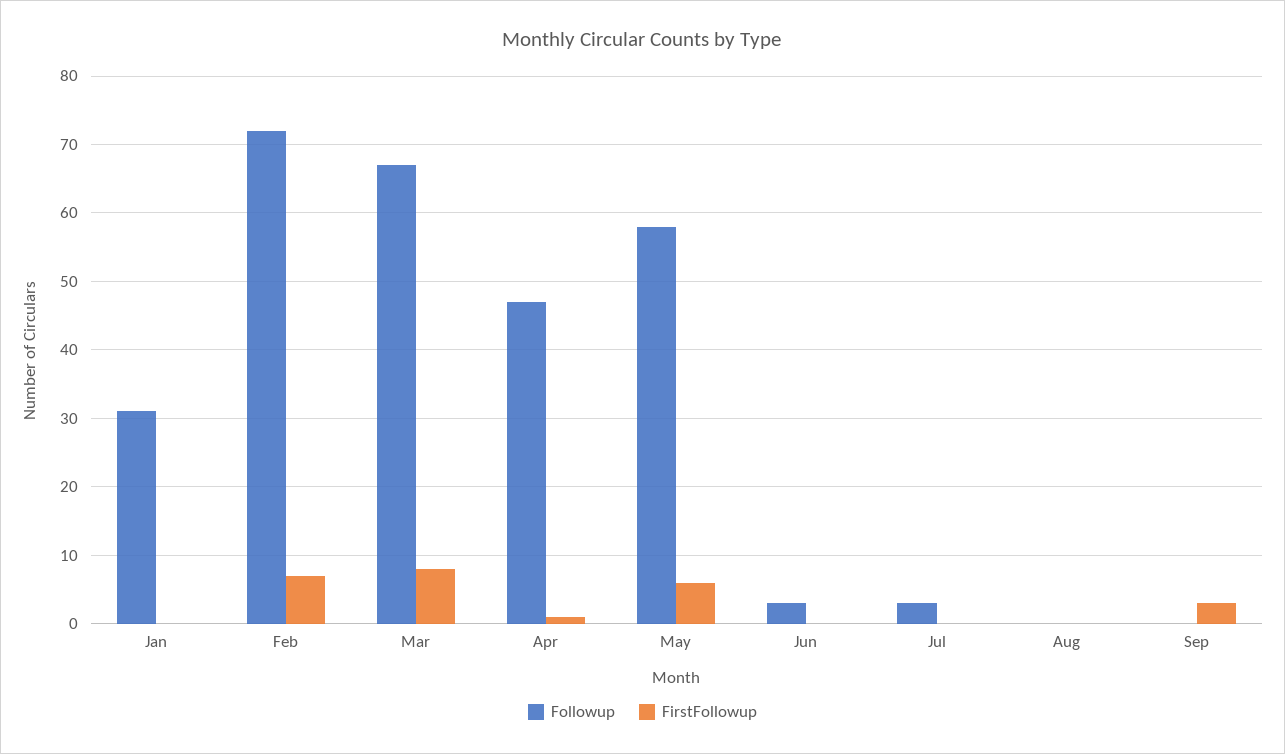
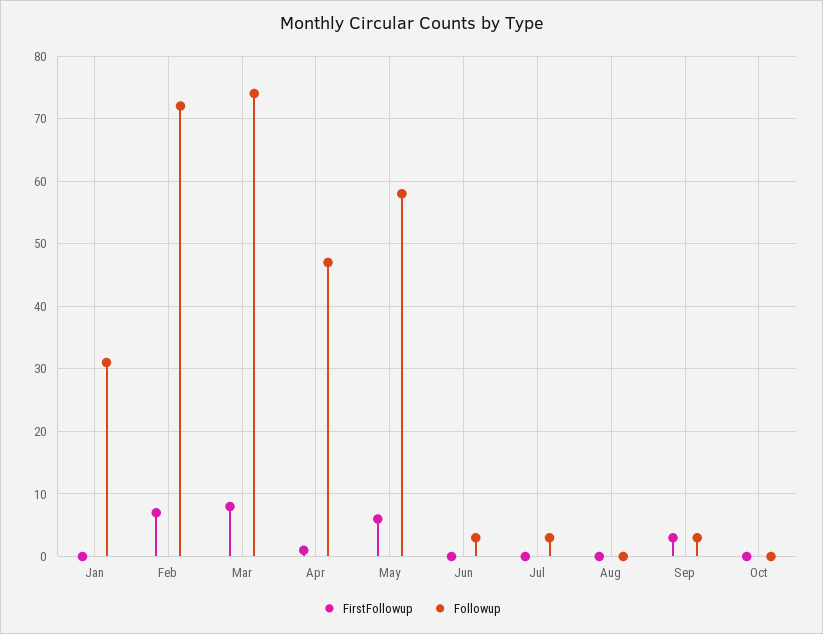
Followup, Mar: 67 -> 74
Followup, Sep: 0 -> 3
FirstFollowup, Oct: none -> 0
Followup, Oct: none -> 0

